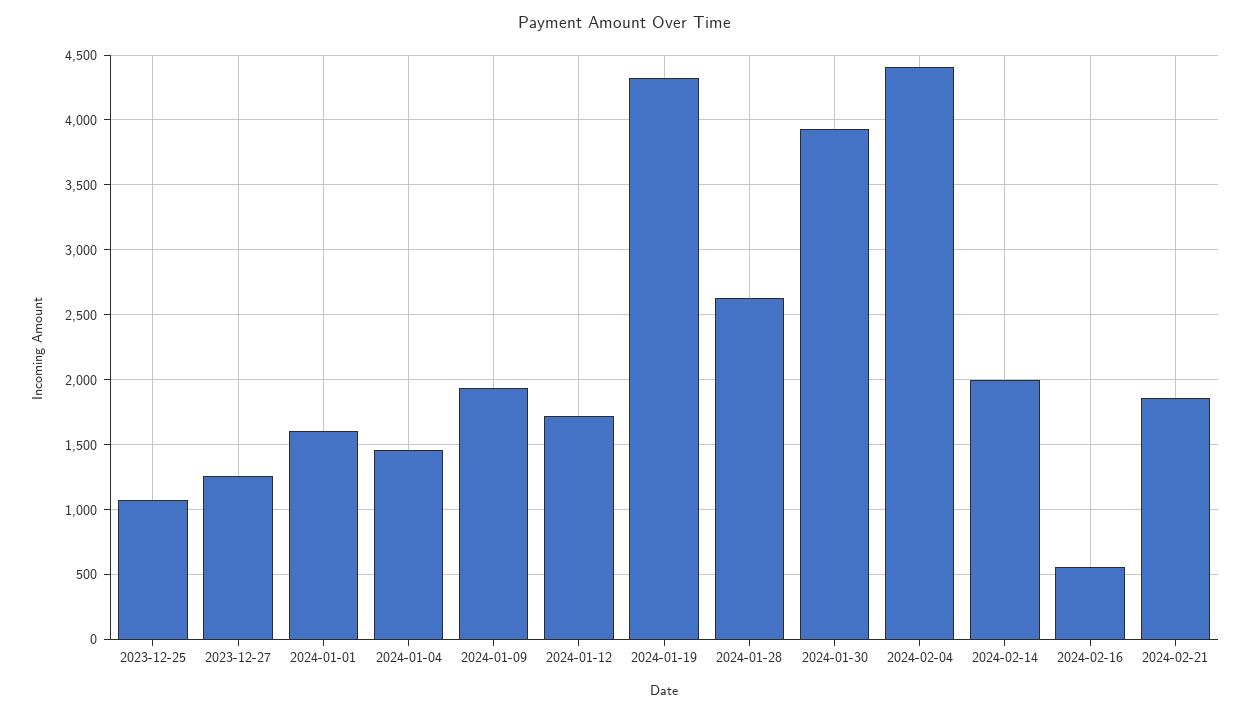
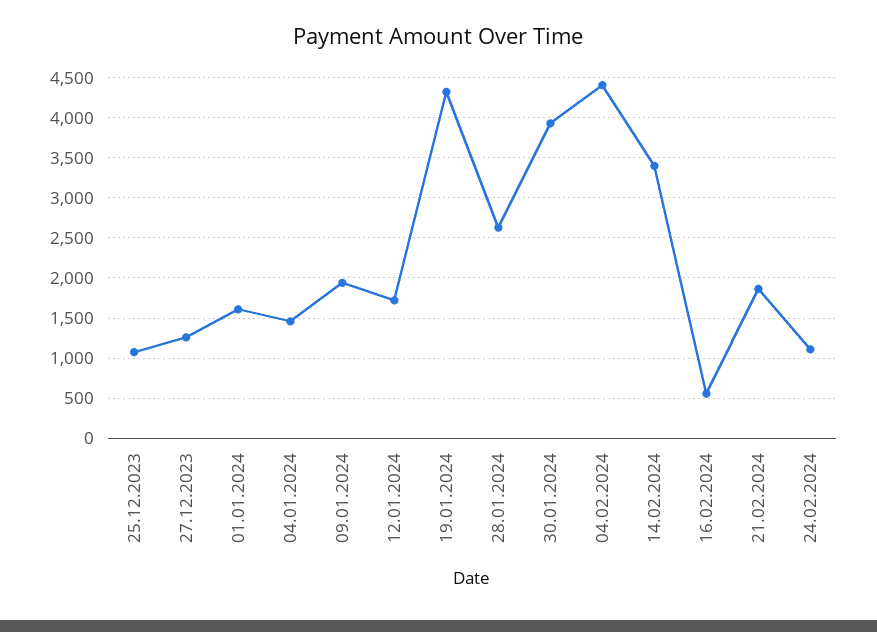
2024-02-14: 2000 -> 3400
24.02.2024: none -> 1100

